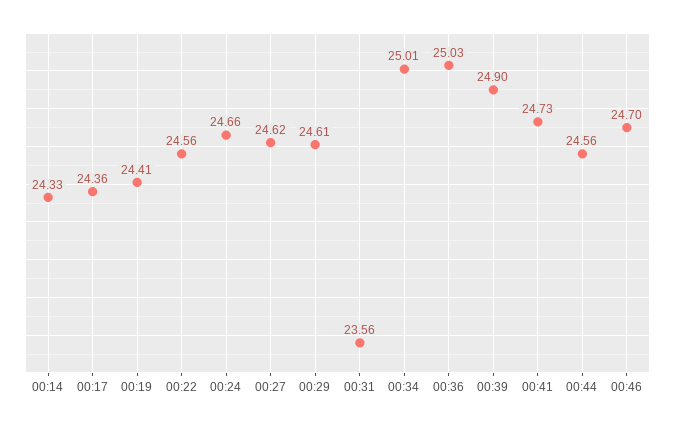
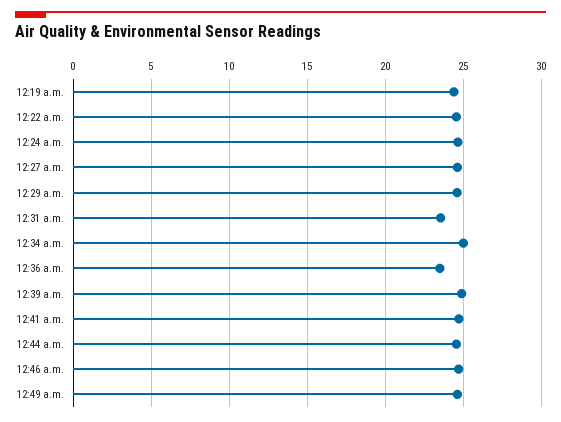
00:14: 24.33 -> none
00:17: 24.36 -> none
00:36: 25.03 -> 23.5
12:49 a.m.: none -> 24.5

